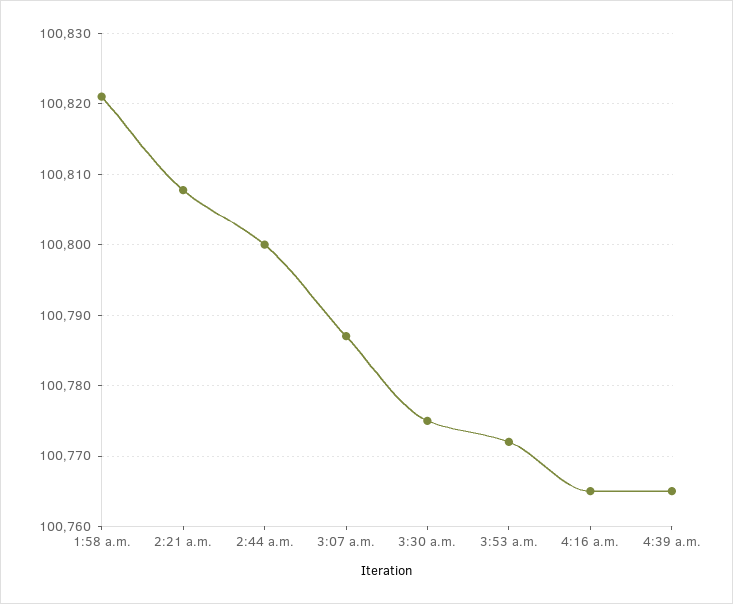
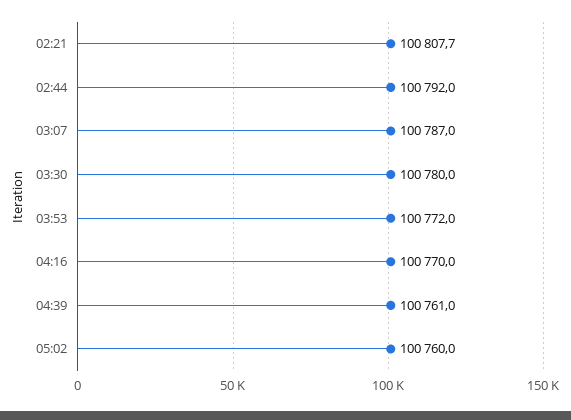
1:58 a.m.: 100821 -> none
2:44 a.m.: 100800 -> 100792
3:30 a.m.: 100775 -> 100780
4:16 a.m.: 100765 -> 100770
4:39 a.m.: 100765 -> 100761
05:02: none -> 100760

